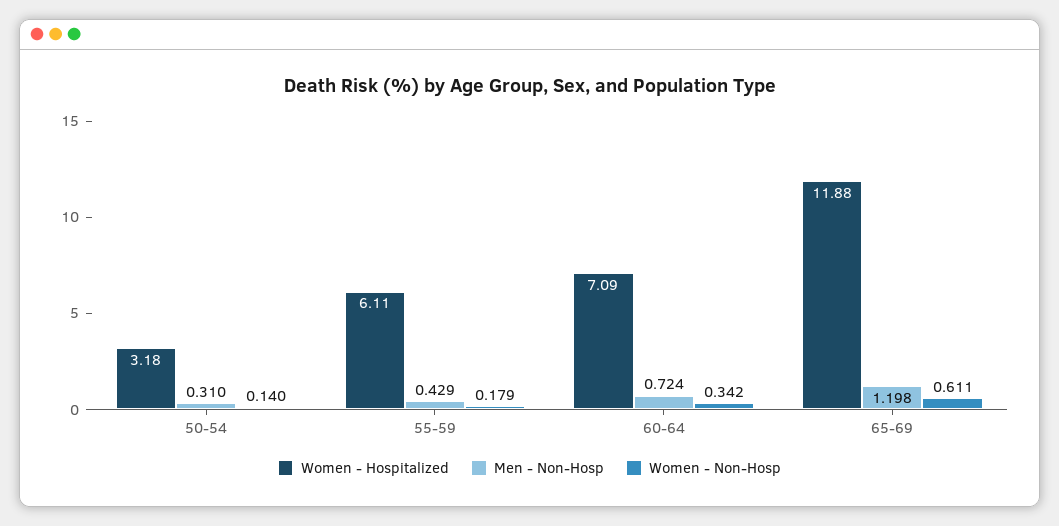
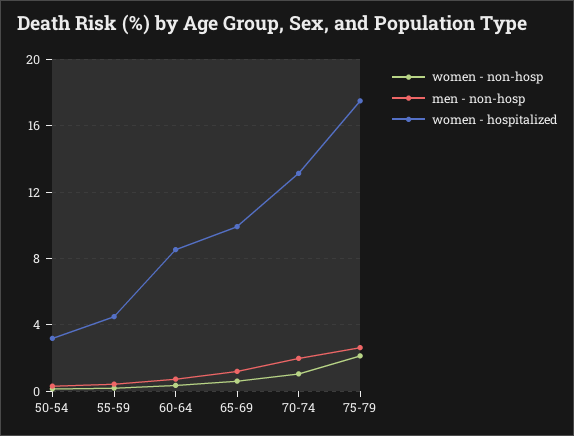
Women - Hospitalized, 55-59: 6.11 -> 4.5
Women - Hospitalized, 60-64: 7.09 -> 8.5
Women - Hospitalized, 65-69: 11.88 -> 10
Women - Non-Hosp, 70-74: none -> 1
Men - Non-Hosp, 70-74: none -> 2
Women - Hospitalized, 70-74: none -> 13
Women - Non-Hosp, 75-79: none -> 2
Men - Non-Hosp, 75-79: none -> 2.5
Women - Hospitalized, 75-79: none -> 17.5

